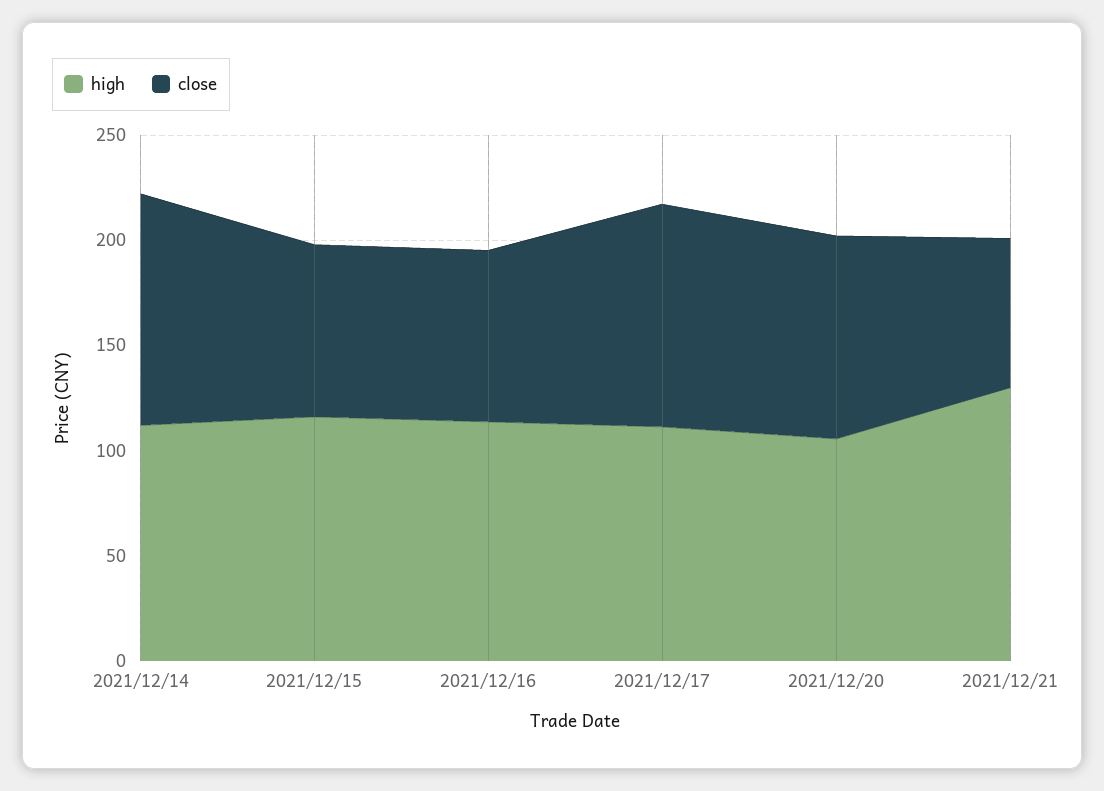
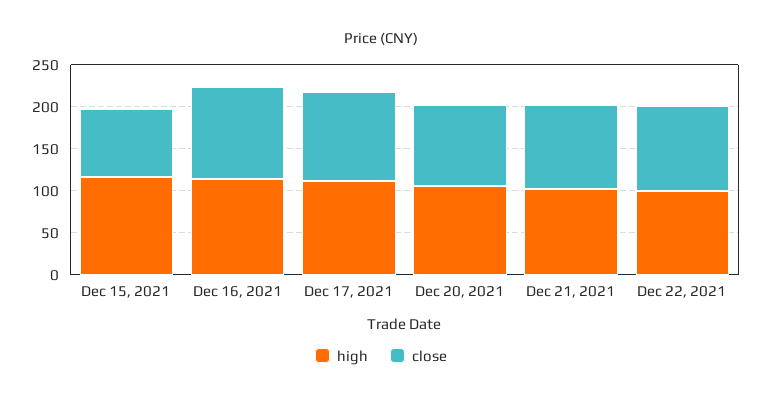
high, 2021/12/14: 110 -> none
close, 2021/12/14: 110 -> none
close, 2021/12/16: 80 -> 110
high, 2021/12/21: 130 -> 100
close, 2021/12/21: 70 -> 100
high, Dec 22, 2021: none -> 100
close, Dec 22, 2021: none -> 100

